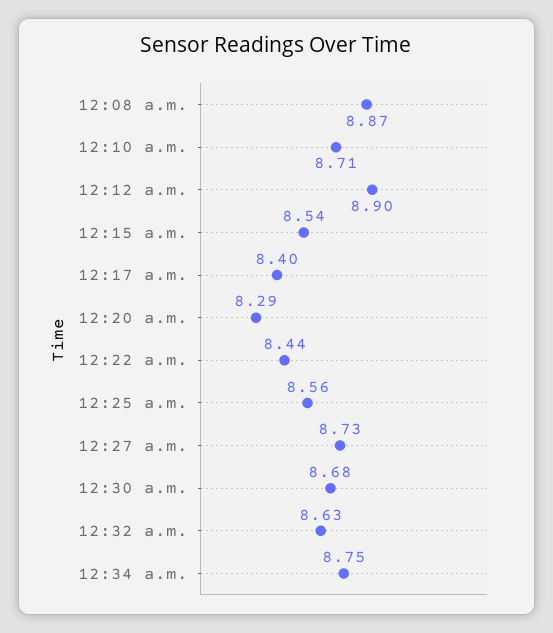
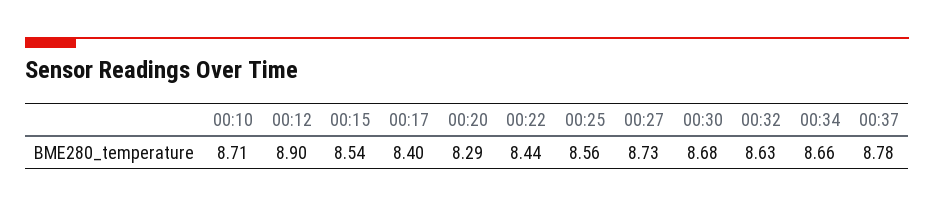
12:08 a.m.: 8.87 -> none
12:34 a.m.: 8.75 -> 8.66
00:37: none -> 8.78

